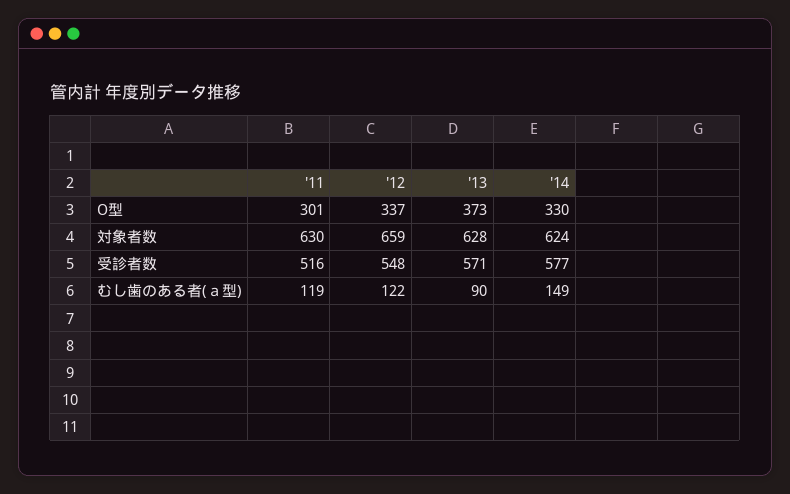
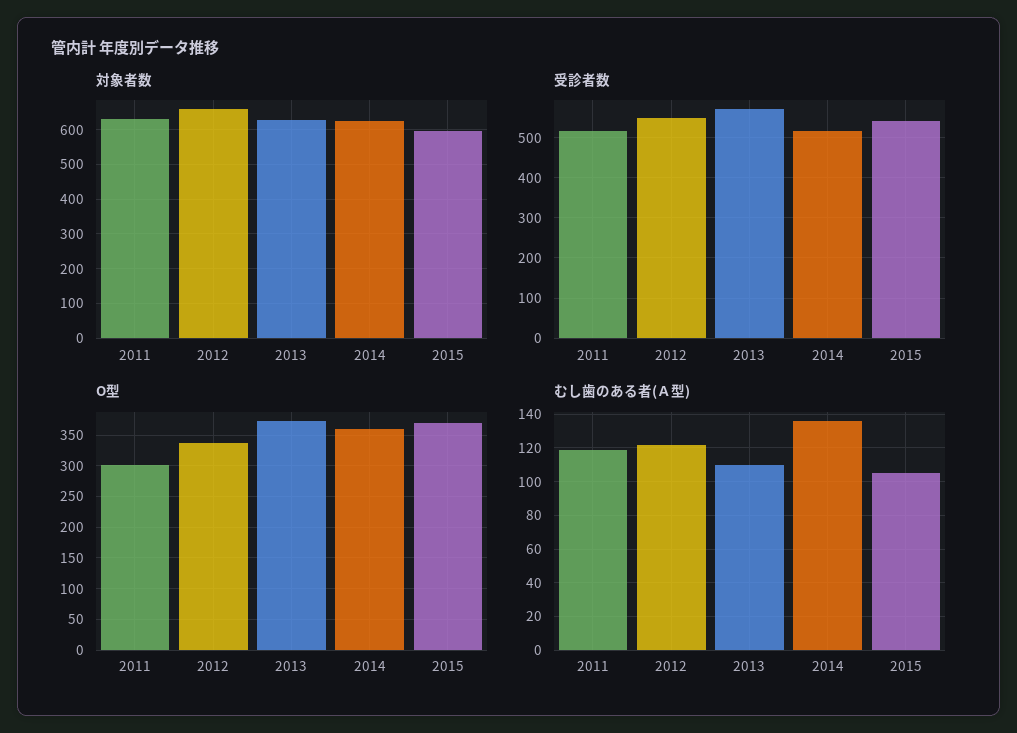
O型, '14: 330 -> 360
受診者数, '14: 577 -> 520
むし歯のある者(ａ型), '13: 90 -> 110
むし歯のある者(ａ型), '14: 149 -> 135
対象者数, 2015: none -> 600
受診者数, 2015: none -> 540
O型, 2015: none -> 370
むし歯のある者(ａ型), 2015: none -> 105

